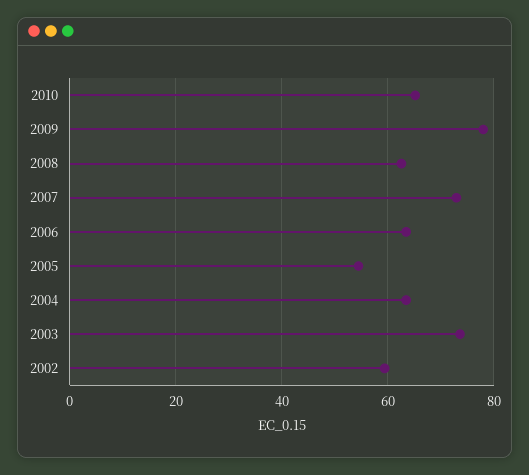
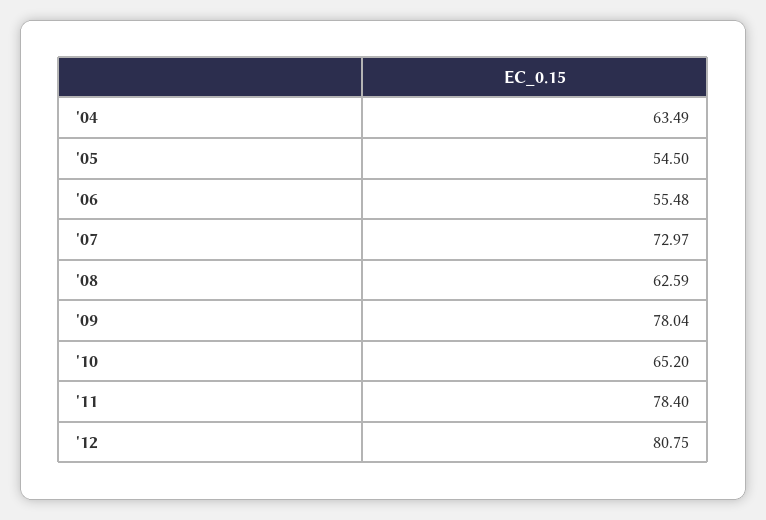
2006: 64 -> 55.48
2003: 74 -> none
2002: 60 -> none
'11: none -> 78.4
'12: none -> 80.75

